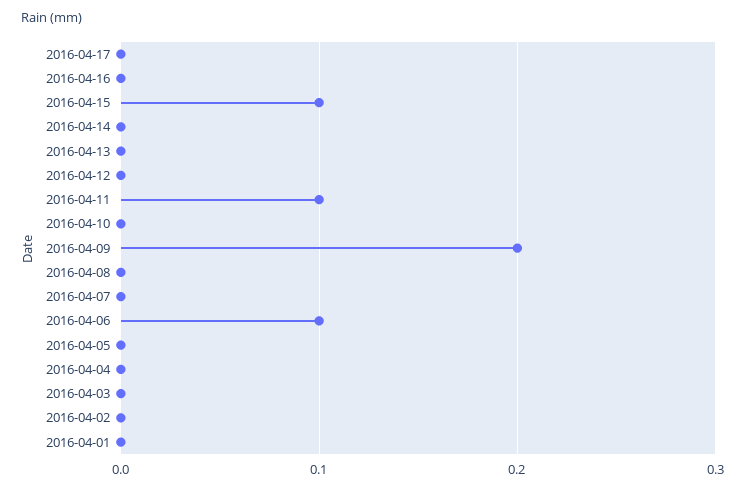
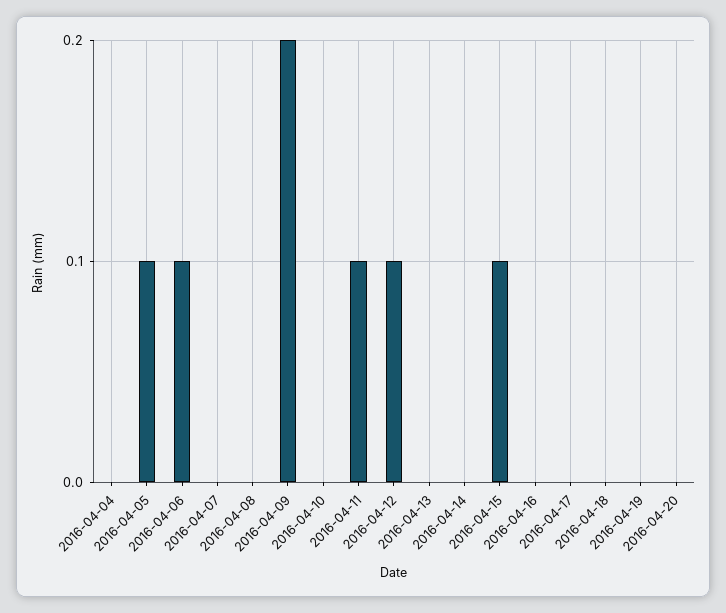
2016-04-12: 0 -> 0.1
2016-04-05: 0 -> 0.1
2016-04-03: 0 -> none
2016-04-02: 0 -> none
2016-04-01: 0 -> none
2016-04-18: none -> 0
2016-04-19: none -> 0
2016-04-20: none -> 0

